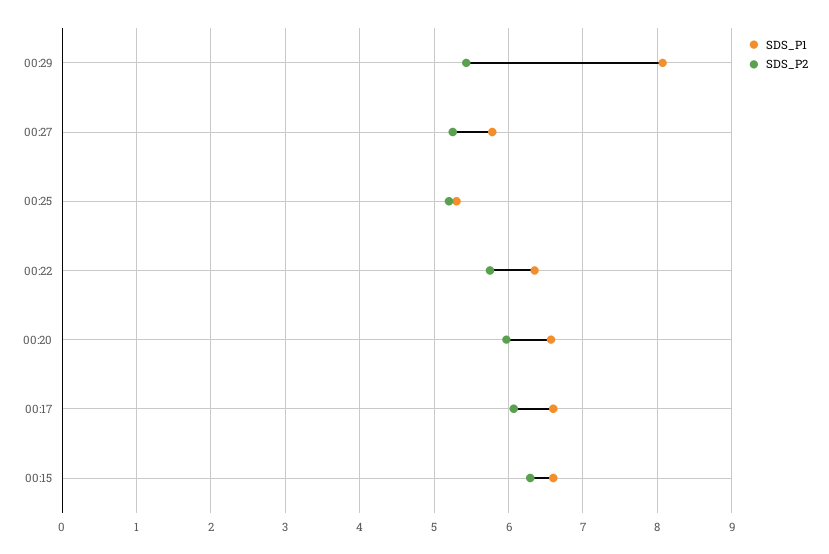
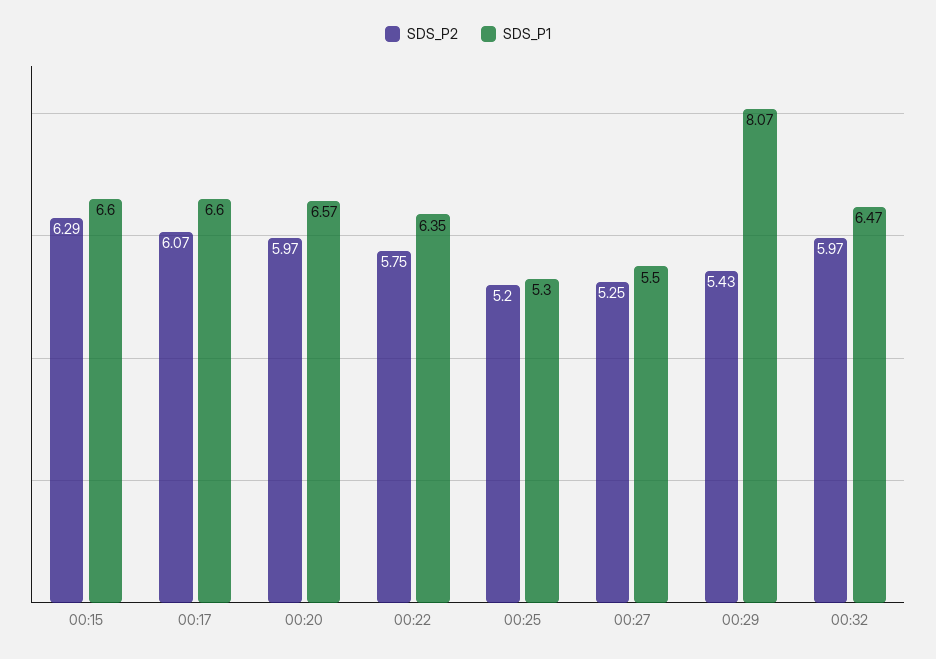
SDS_P1, 00:27: 5.8 -> 5.5
SDS_P2, 00:32: none -> 5.97
SDS_P1, 00:32: none -> 6.47

